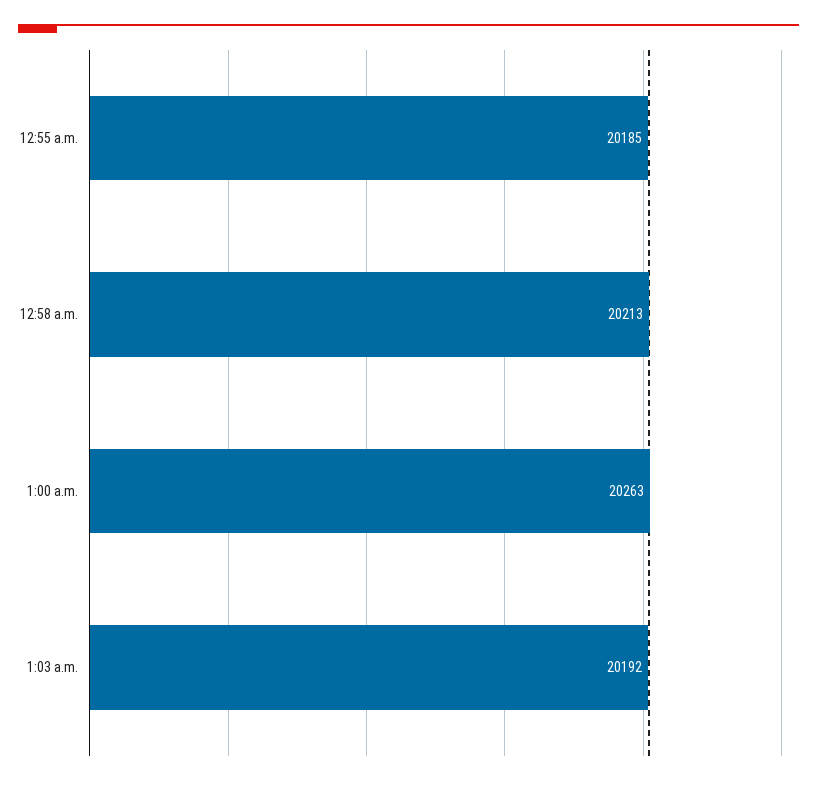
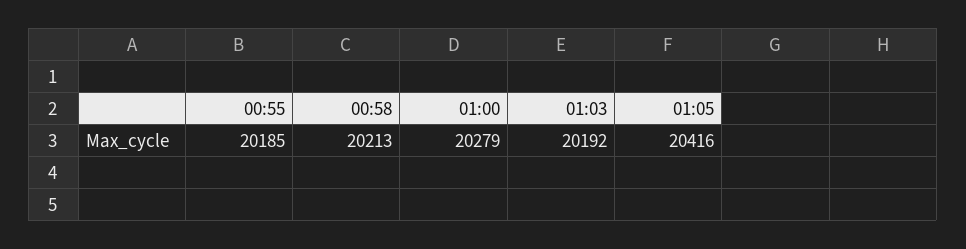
1:00 a.m.: 20263 -> 20279
01:05: none -> 20416

